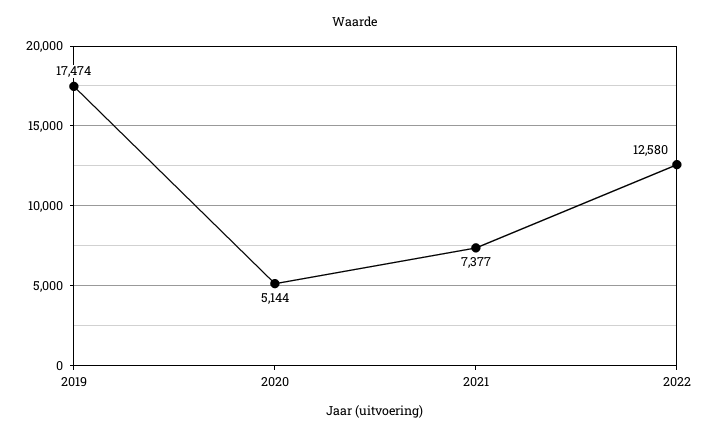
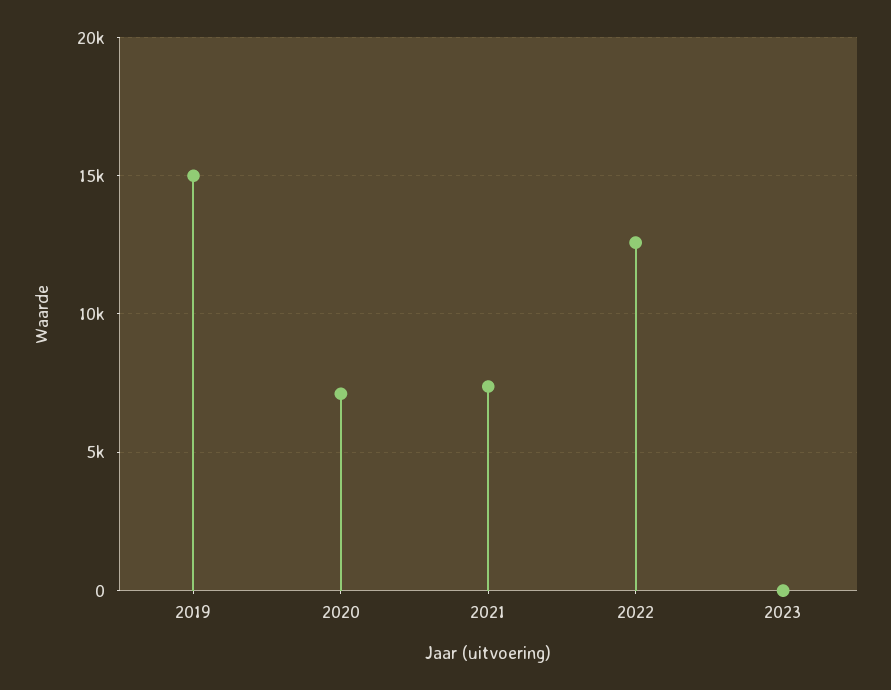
2019: 17474 -> 15000
2020: 5144 -> 7000
2023: none -> 0

